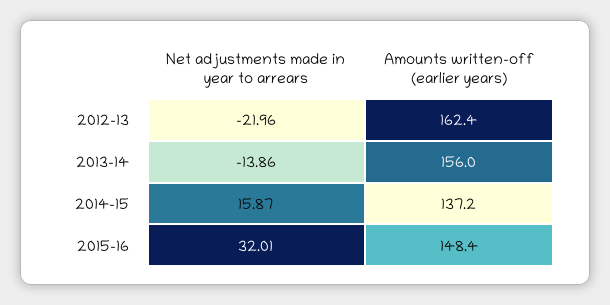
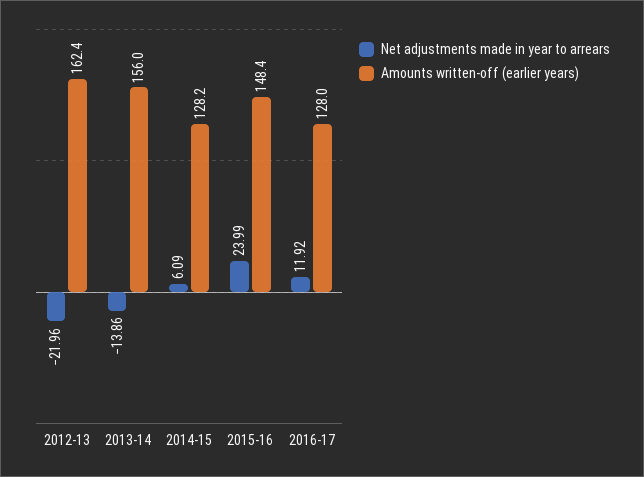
Net adjustments made in year to arrears, 2014-15: 15.87 -> 6.09
Amounts written-off (earlier years), 2014-15: 137.2 -> 128.2
Net adjustments made in year to arrears, 2015-16: 32.01 -> 23.99
Net adjustments made in year to arrears, 2016-17: none -> 11.92
Amounts written-off (earlier years), 2016-17: none -> 128

